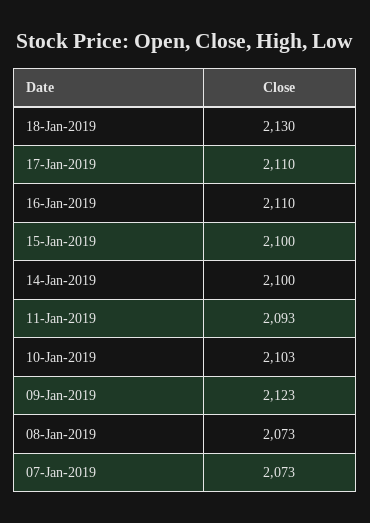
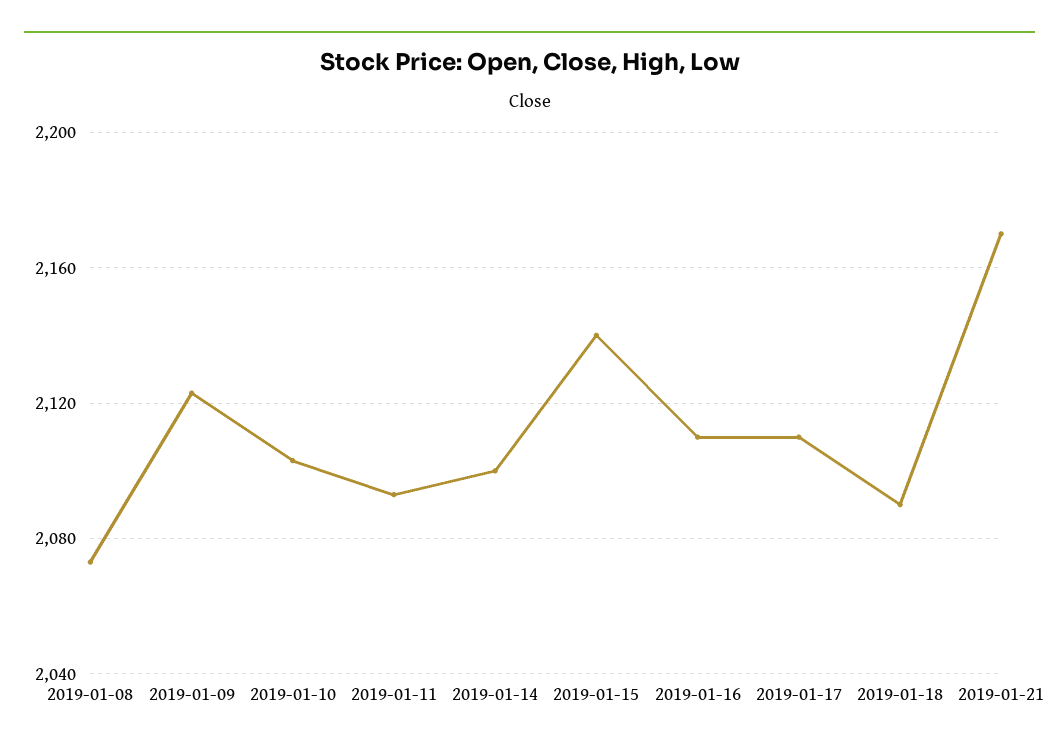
18-Jan-2019: 2130 -> 2090
15-Jan-2019: 2100 -> 2140
07-Jan-2019: 2073 -> none
2019-01-21: none -> 2170

